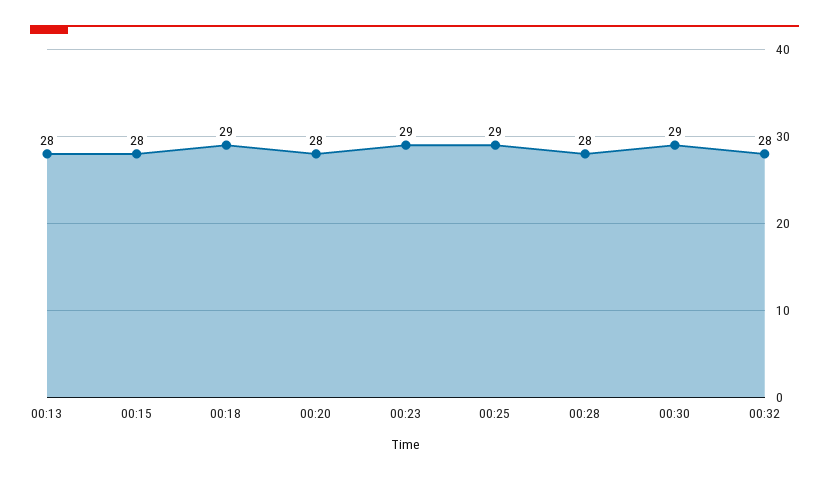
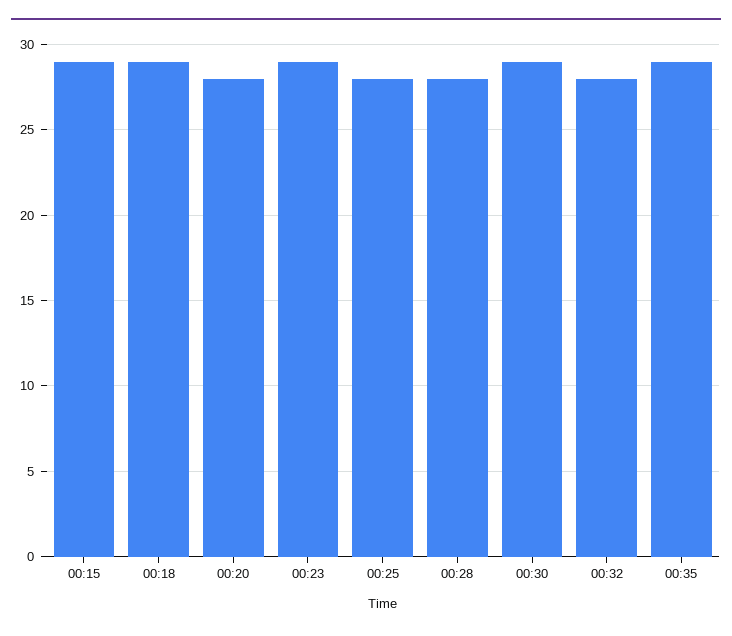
00:13: 28 -> none
00:15: 28 -> 29
00:25: 29 -> 28
00:35: none -> 29

